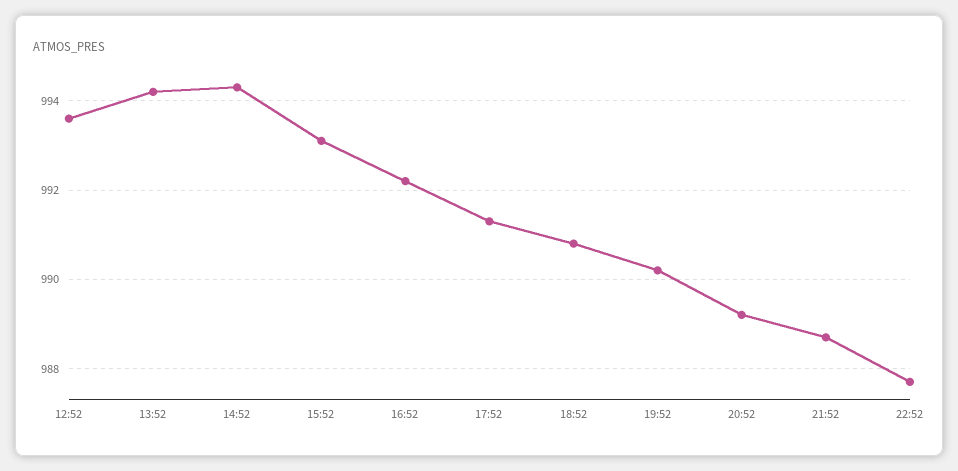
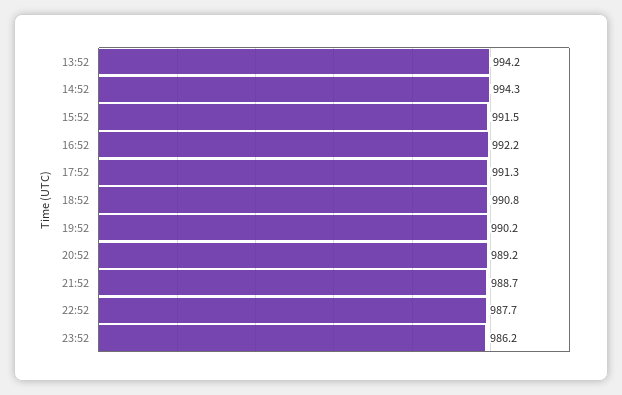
12:52: 993.5 -> none
15:52: 993 -> 991.5
23:52: none -> 986.2

